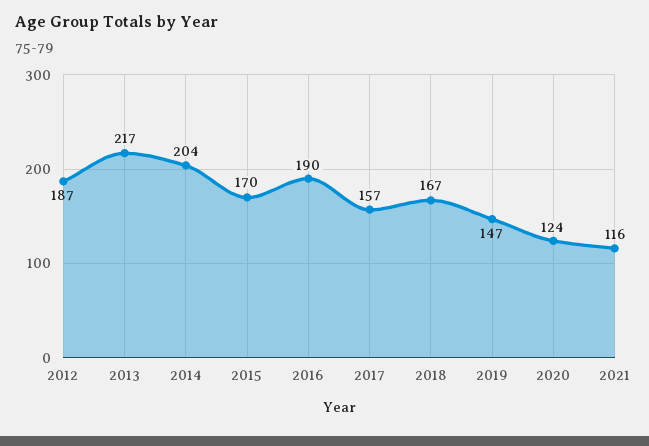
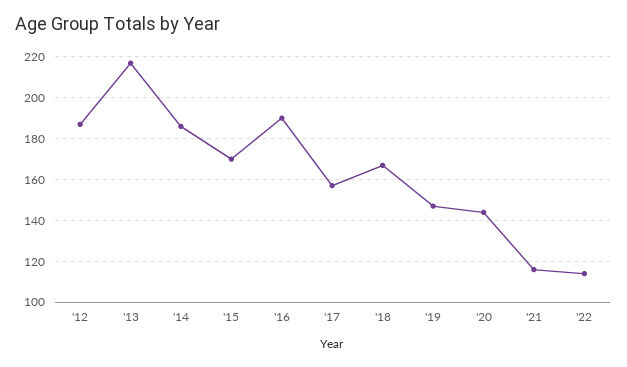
2014: 204 -> 185
2020: 124 -> 145
'22: none -> 115

